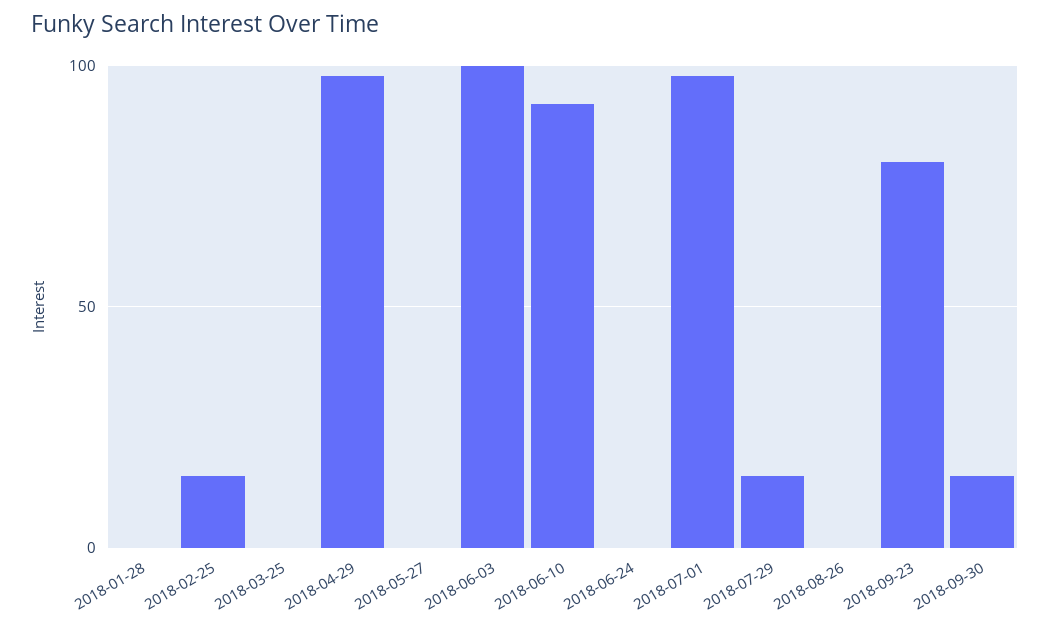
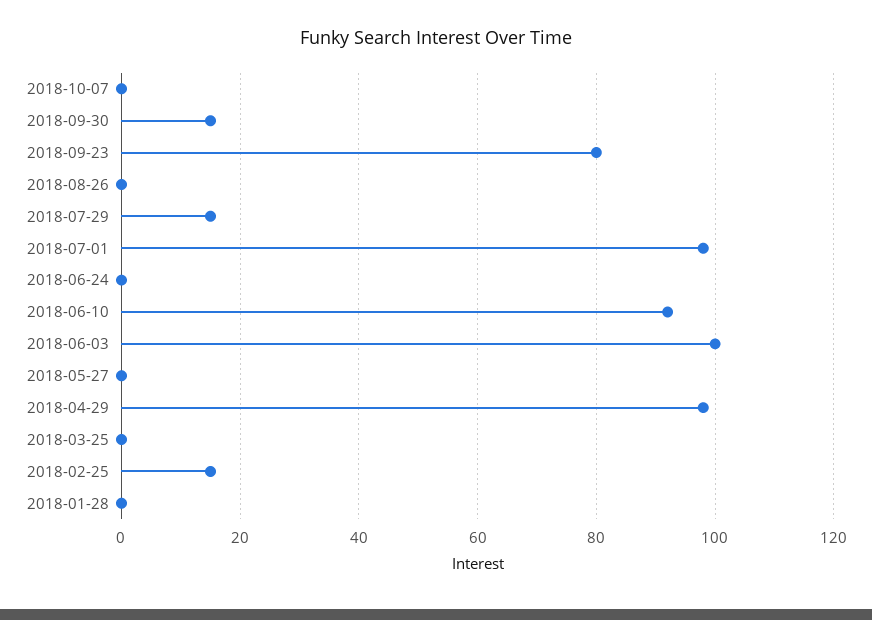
2018-10-07: none -> 0

